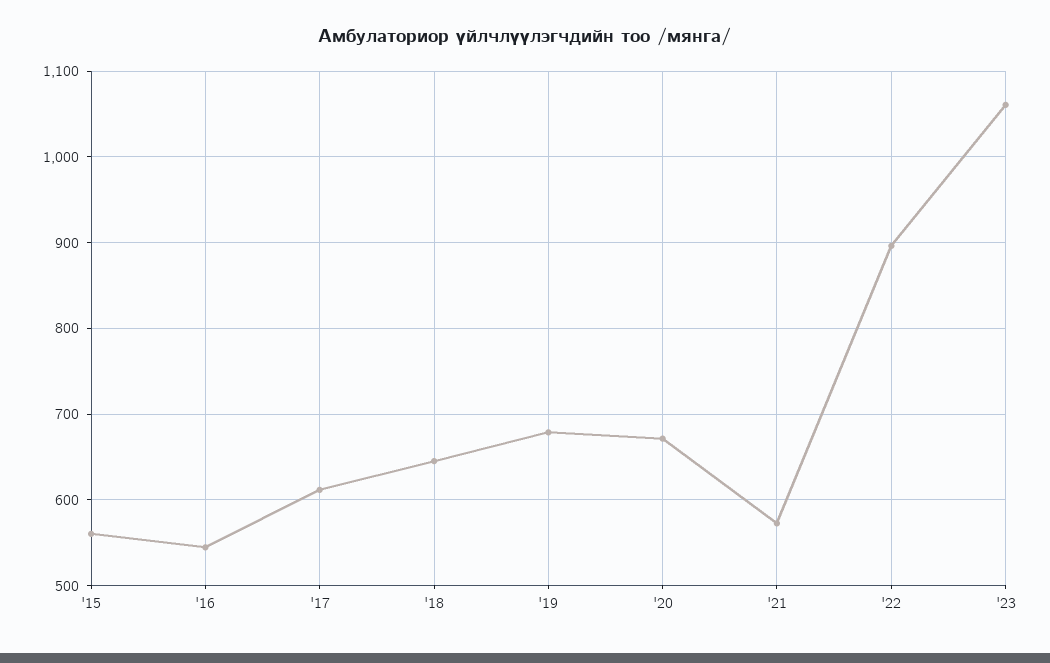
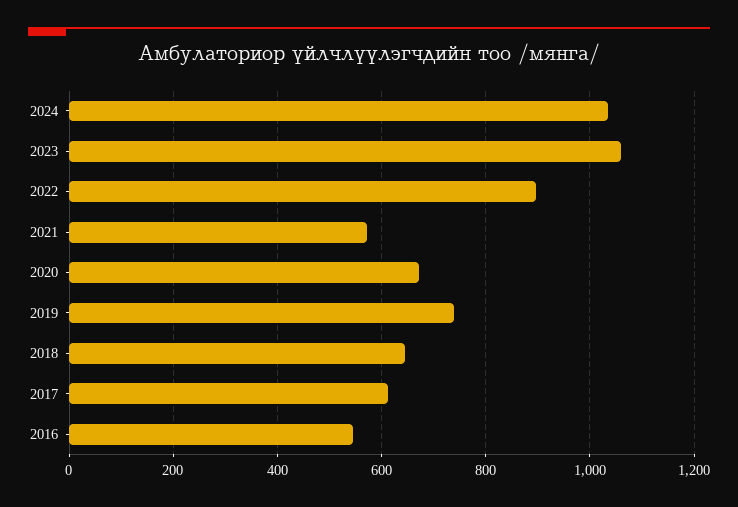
'15: 560 -> none
'19: 680 -> 740
2024: none -> 1040

